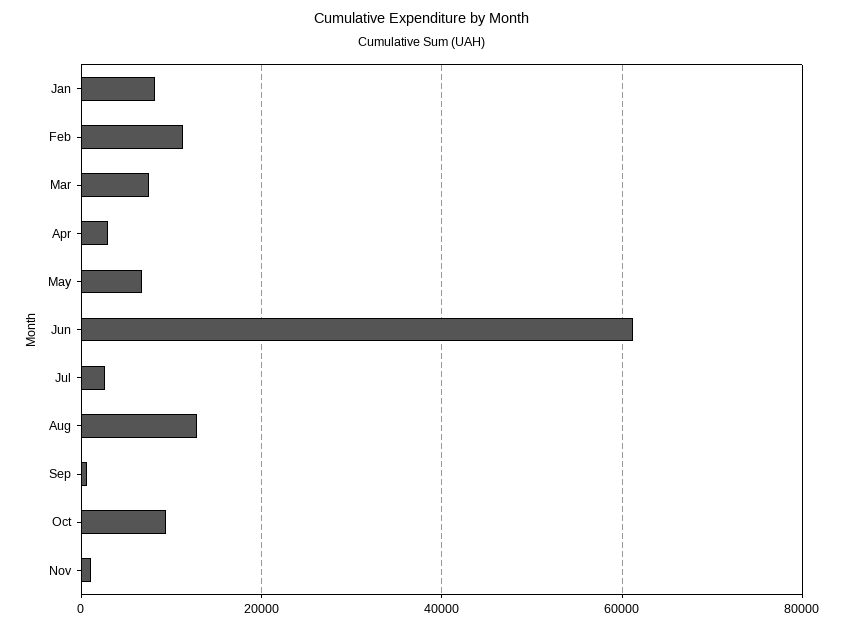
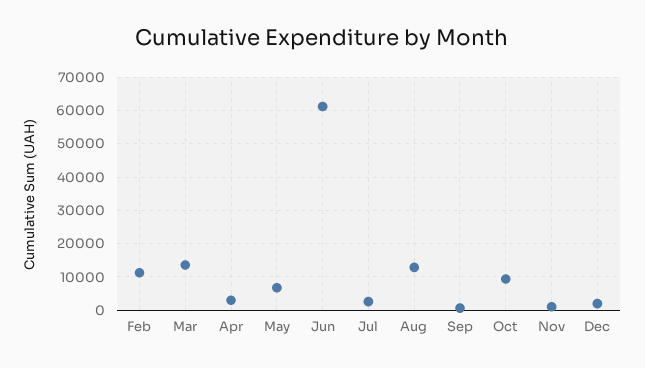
Jan: 8000 -> none
Mar: 8000 -> 14000
Dec: none -> 2000

